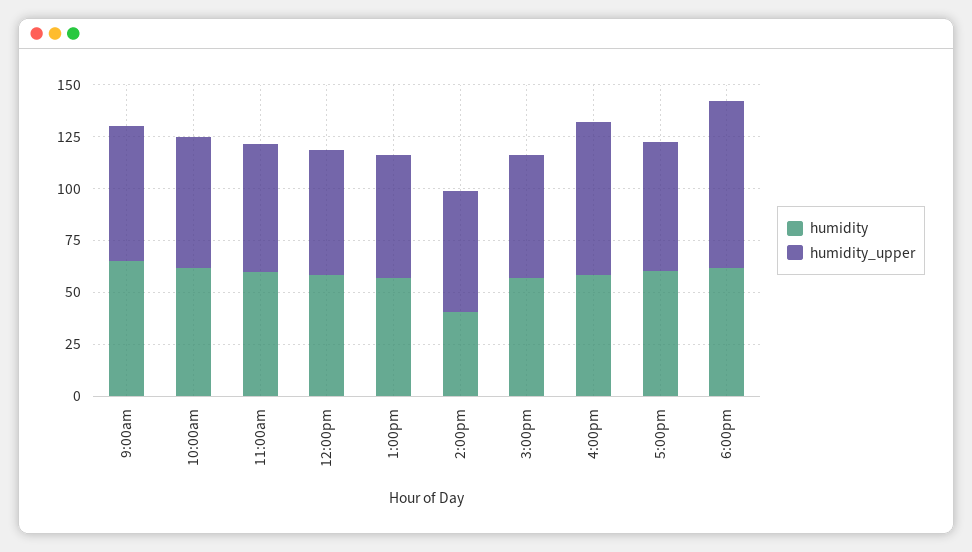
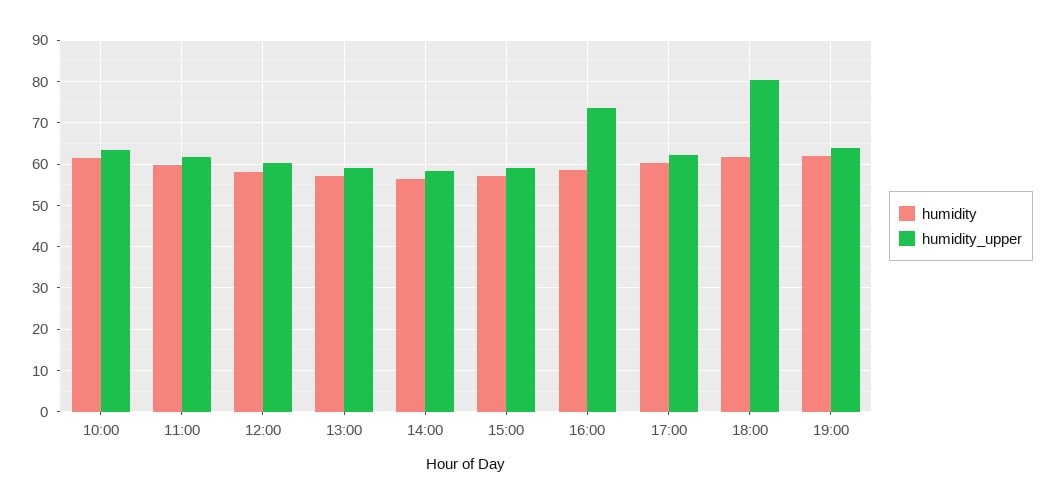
humidity, 9:00am: 65 -> none
humidity_upper, 9:00am: 65 -> none
humidity, 2:00pm: 40 -> 56
humidity, 19:00: none -> 62
humidity_upper, 19:00: none -> 64

